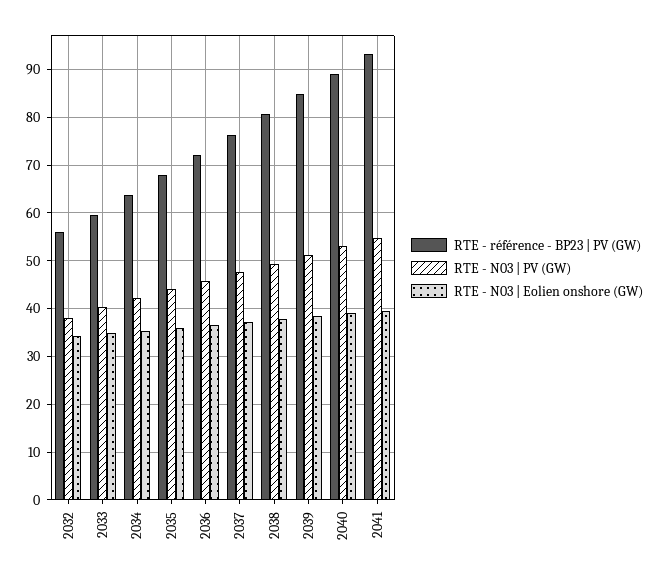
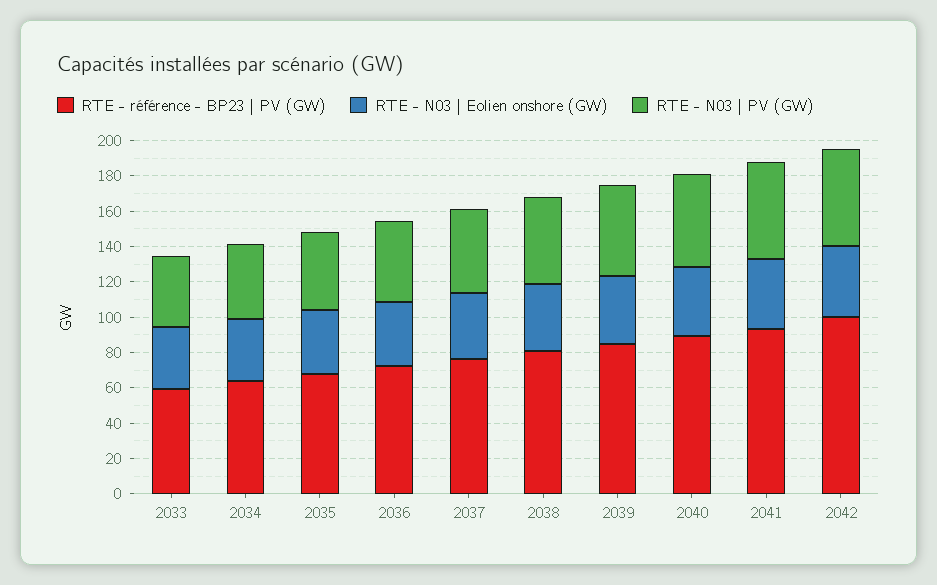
RTE - référence - BP23 | PV (GW), 2032: 56 -> none
RTE - N03 | PV (GW), 2032: 38 -> none
RTE - N03 | Eolien onshore (GW), 2032: 34 -> none
RTE - référence - BP23 | PV (GW), 2042: none -> 100
RTE - N03 | Eolien onshore (GW), 2042: none -> 40
RTE - N03 | PV (GW), 2042: none -> 55

